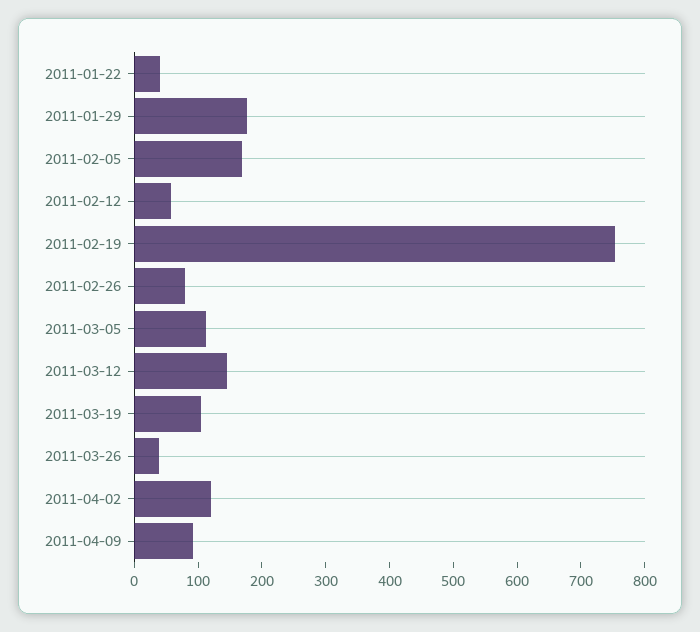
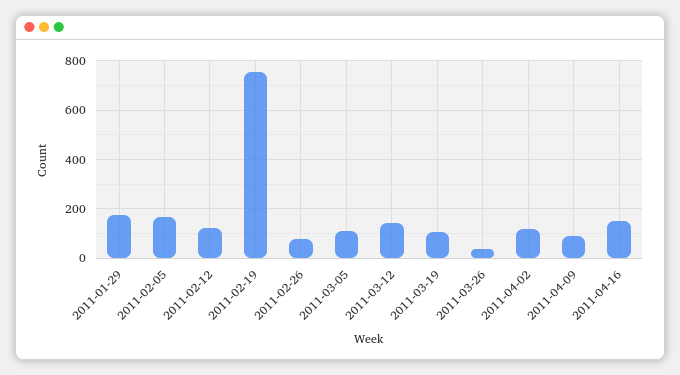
2011-01-22: 40 -> none
2011-02-12: 60 -> 125
2011-04-16: none -> 150

